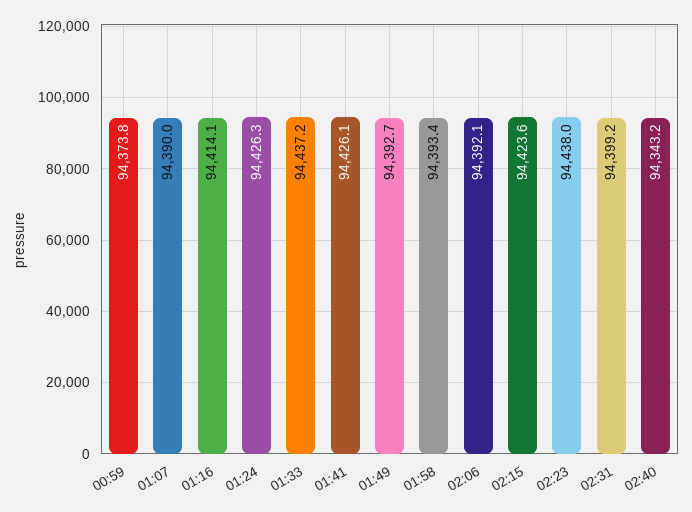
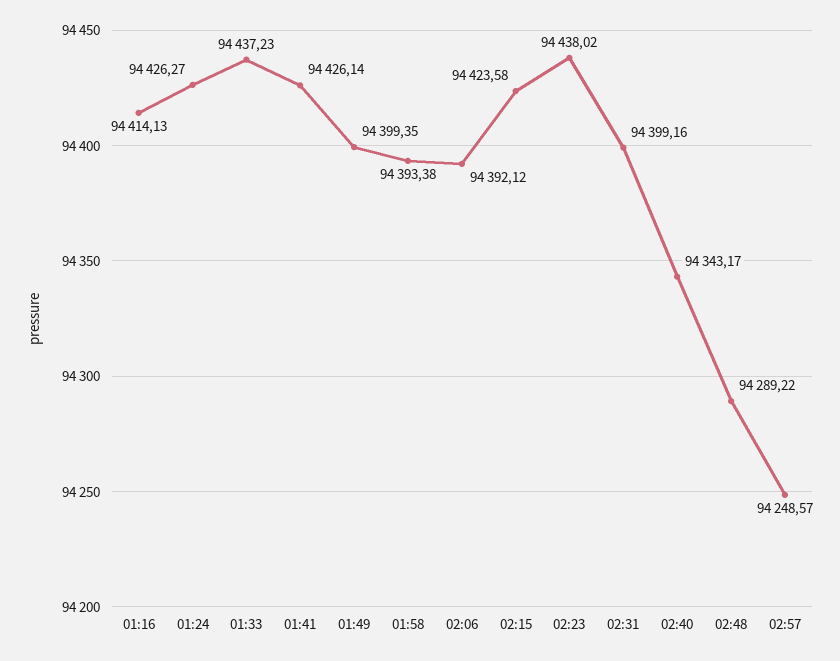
00:59: 94373.8 -> none
01:07: 94390 -> none
01:49: 94392.7 -> 94399.35
02:48: none -> 94289.22
02:57: none -> 94248.57

